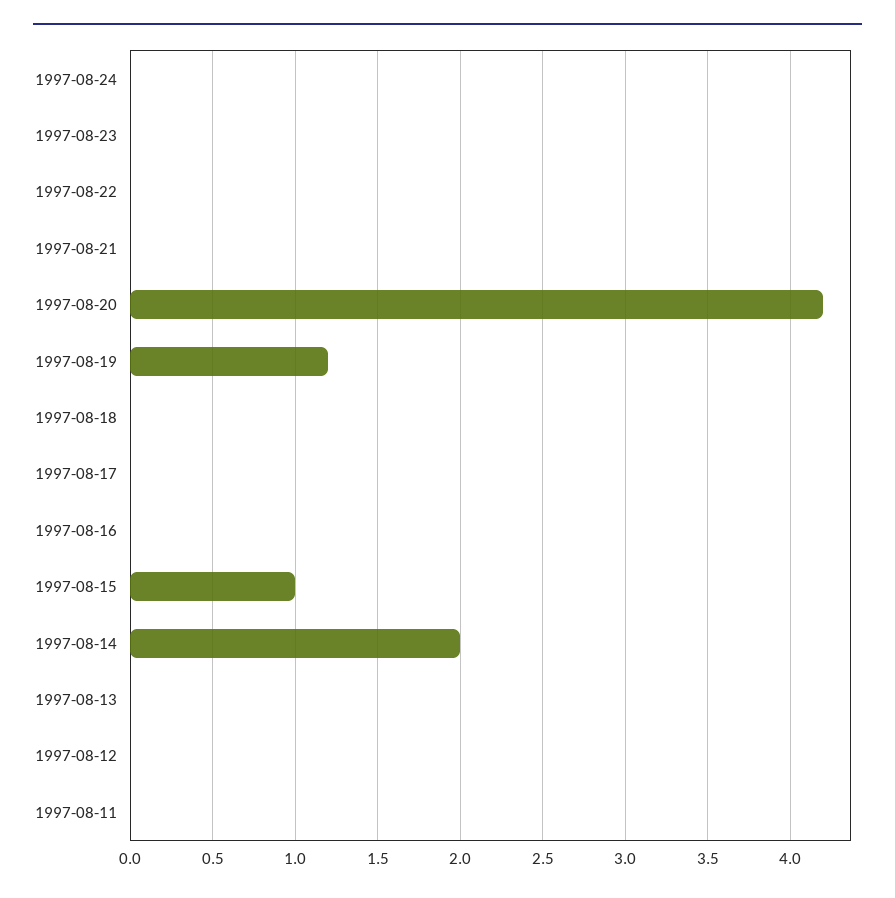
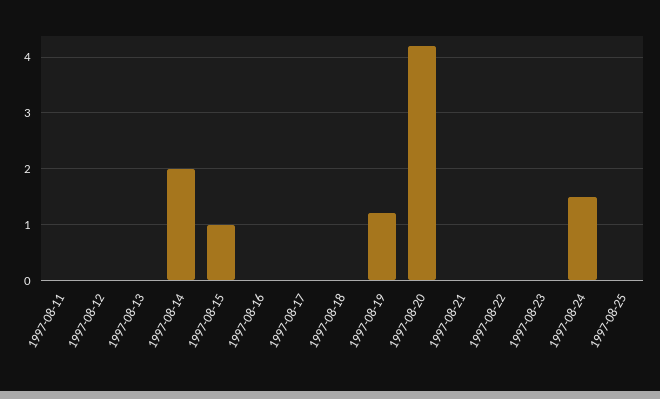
1997-08-24: 0 -> 1.5
1997-08-25: none -> 0

